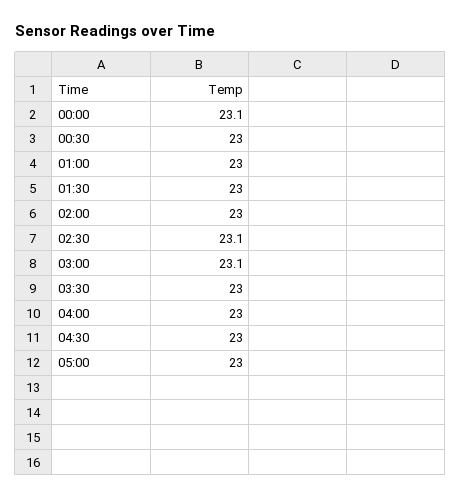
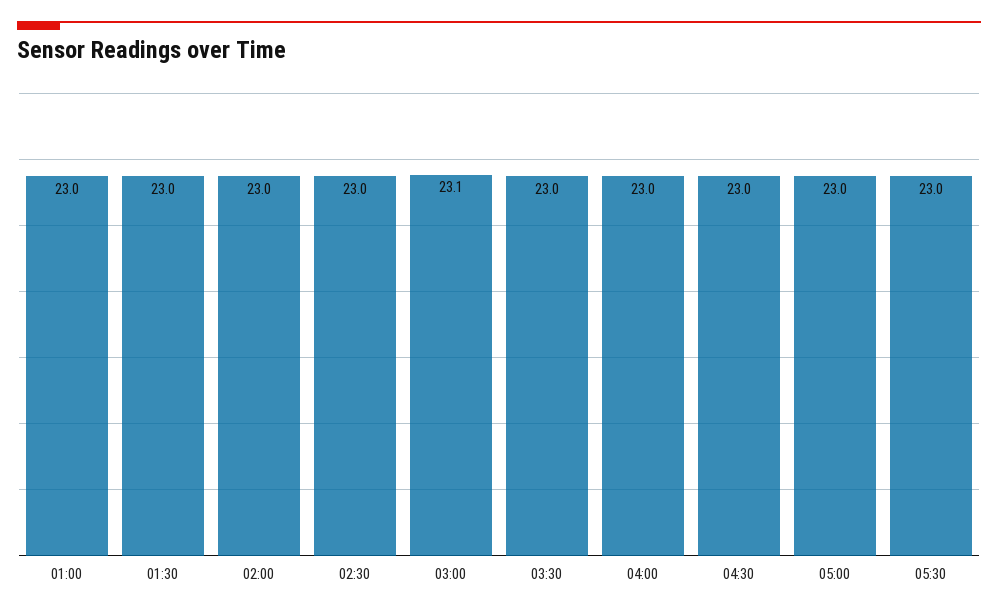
00:00: 23.1 -> none
00:30: 23 -> none
02:30: 23.1 -> 23
05:30: none -> 23

